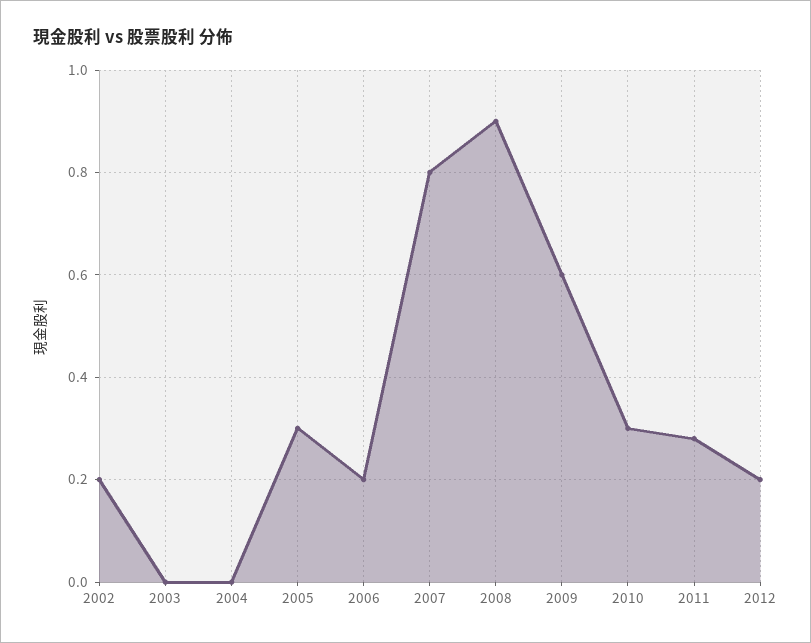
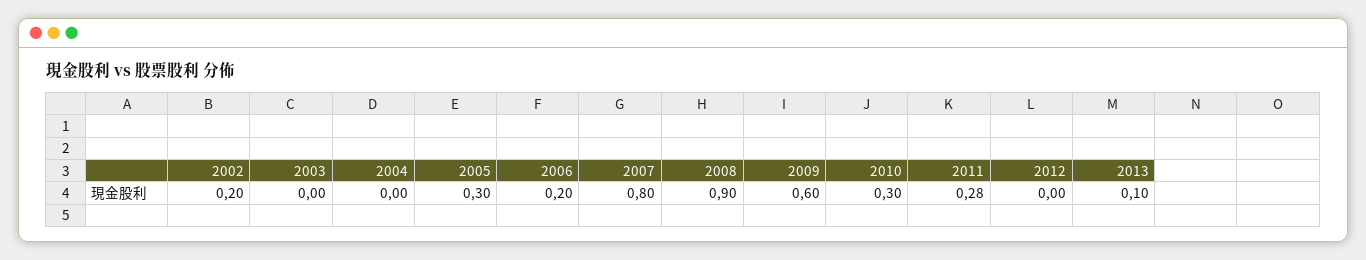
2012: 0.2 -> 0
2013: none -> 0.1

